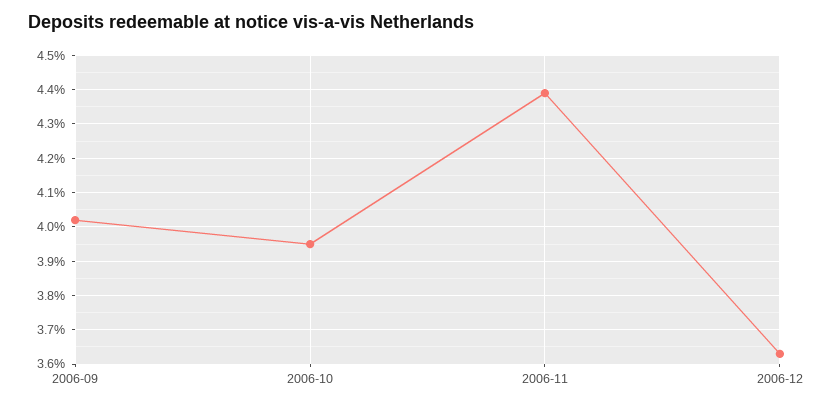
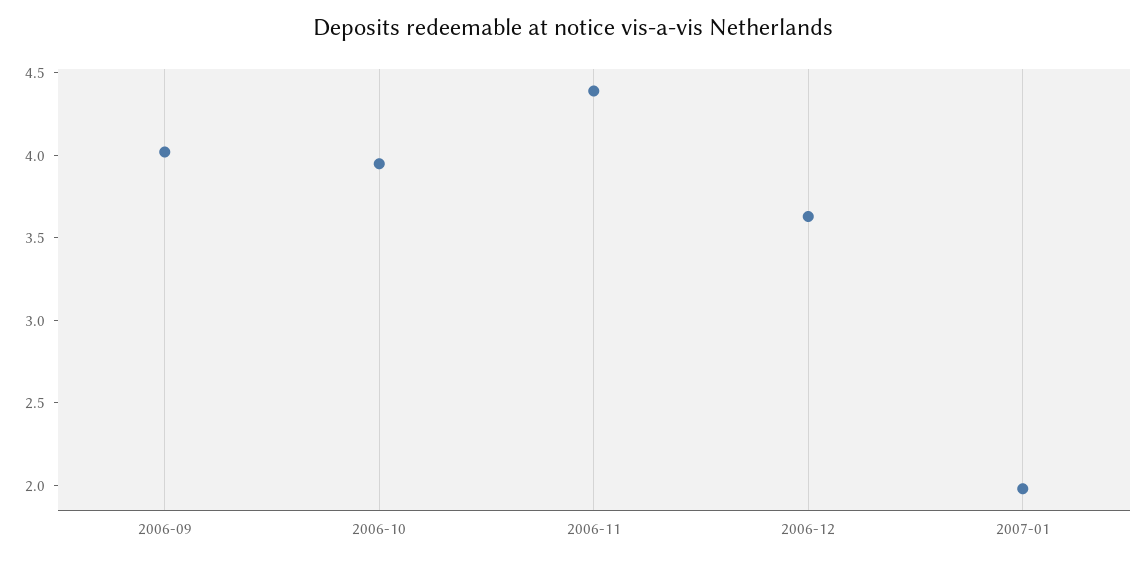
2007-01: none -> 2

